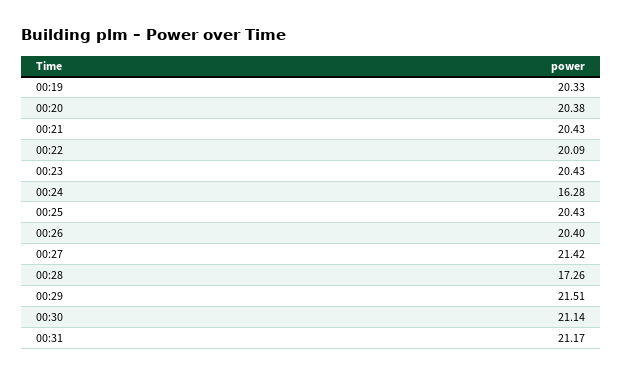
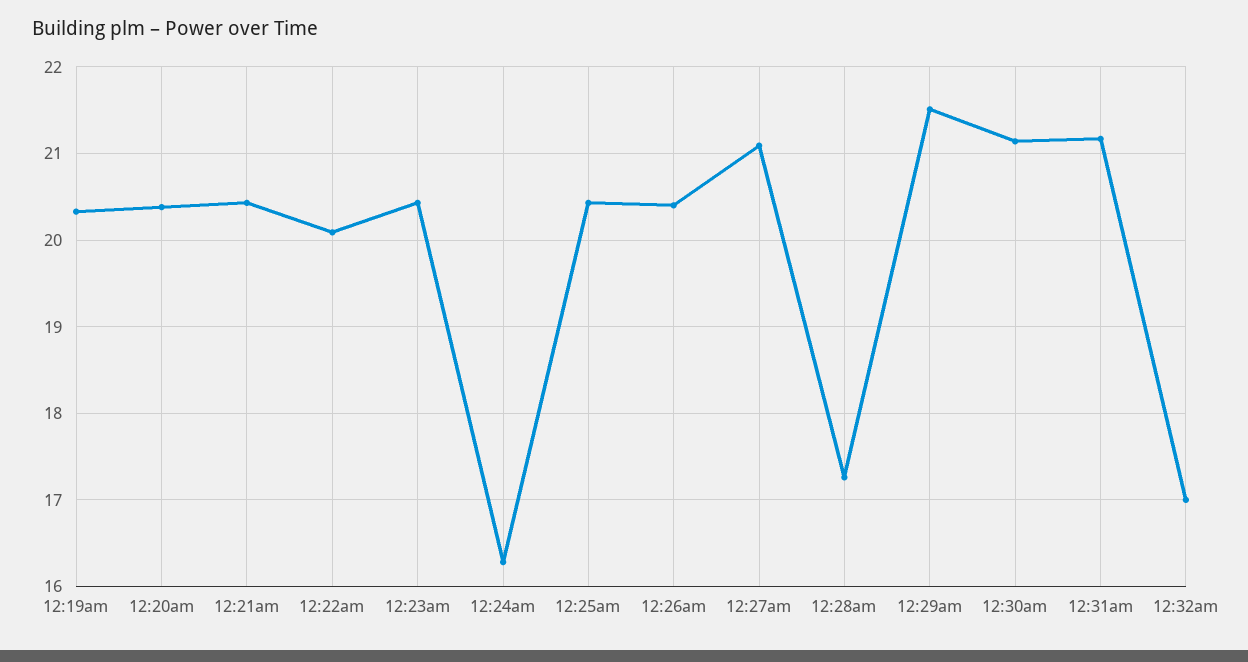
00:27: 21.42 -> 21.1
12:32am: none -> 17

